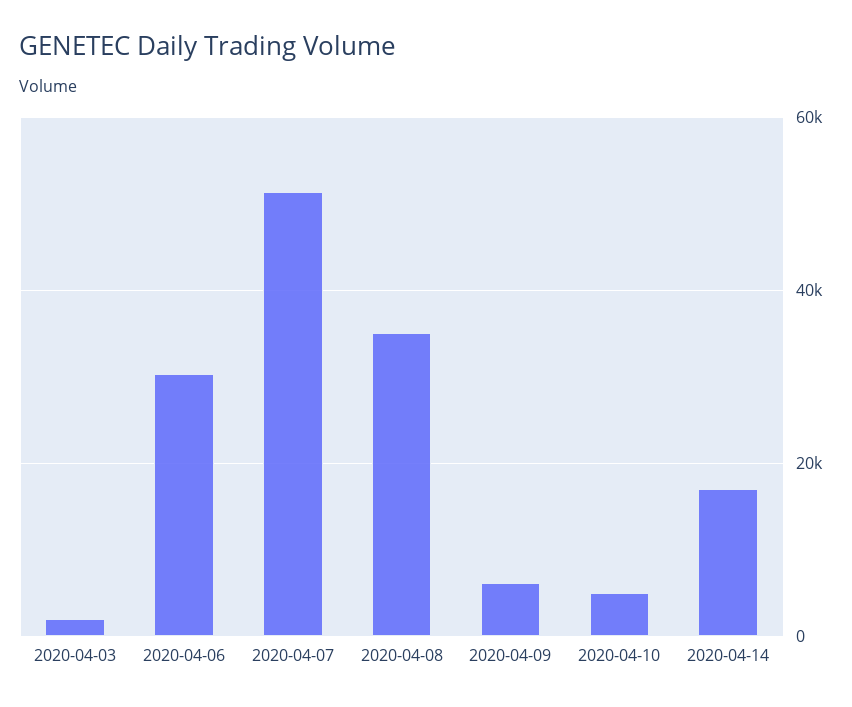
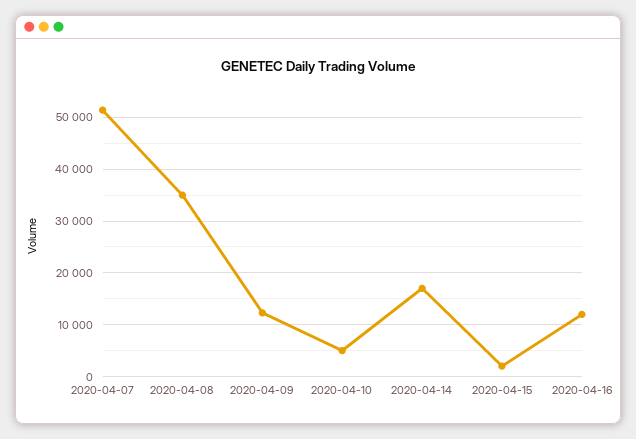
2020-04-03: 2000 -> none
2020-04-06: 30000 -> none
2020-04-09: 6000 -> 12000
2020-04-15: none -> 2000
2020-04-16: none -> 12000

